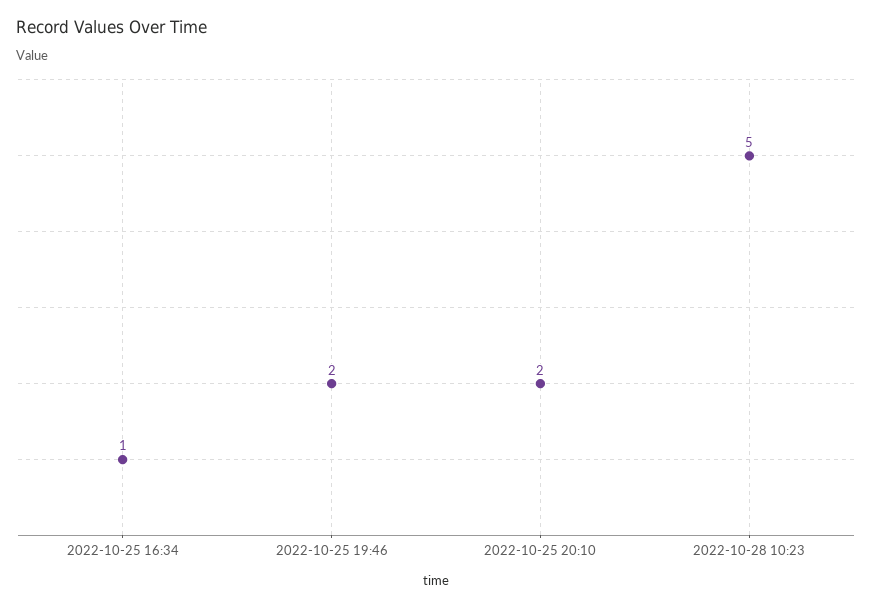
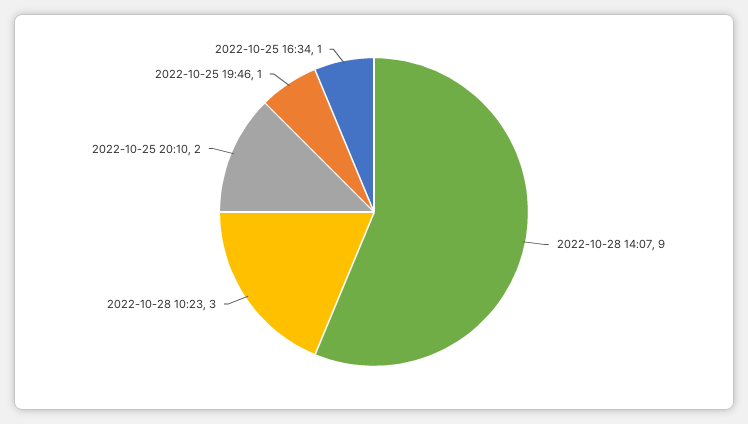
2022-10-25 19:46: 2 -> 1
2022-10-28 10:23: 5 -> 3
2022-10-28 14:07: none -> 9

